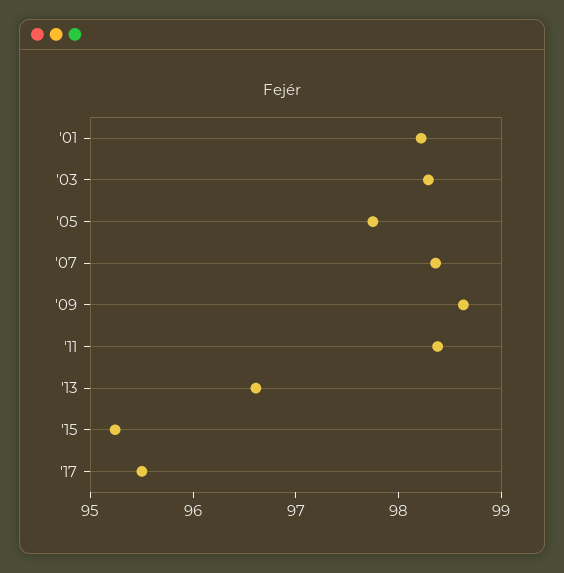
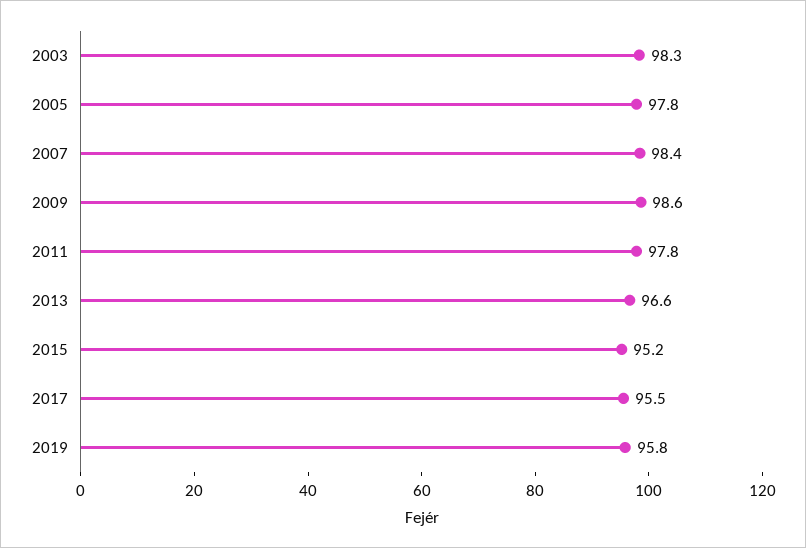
'01: 98.2 -> none
'11: 98.4 -> 97.8
2019: none -> 95.8

